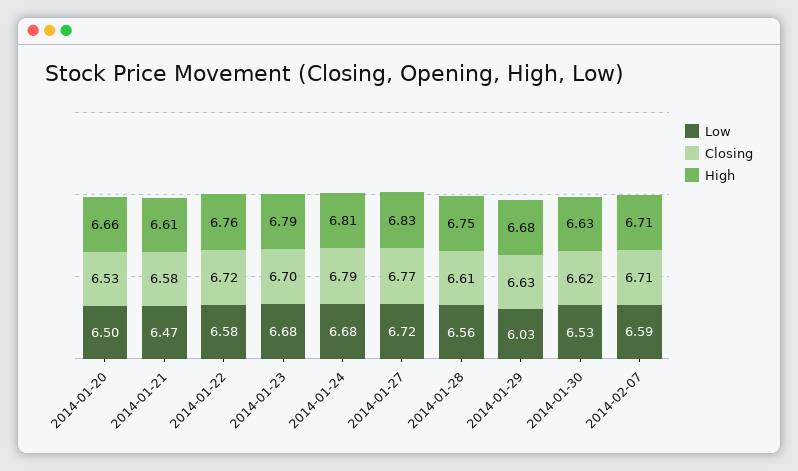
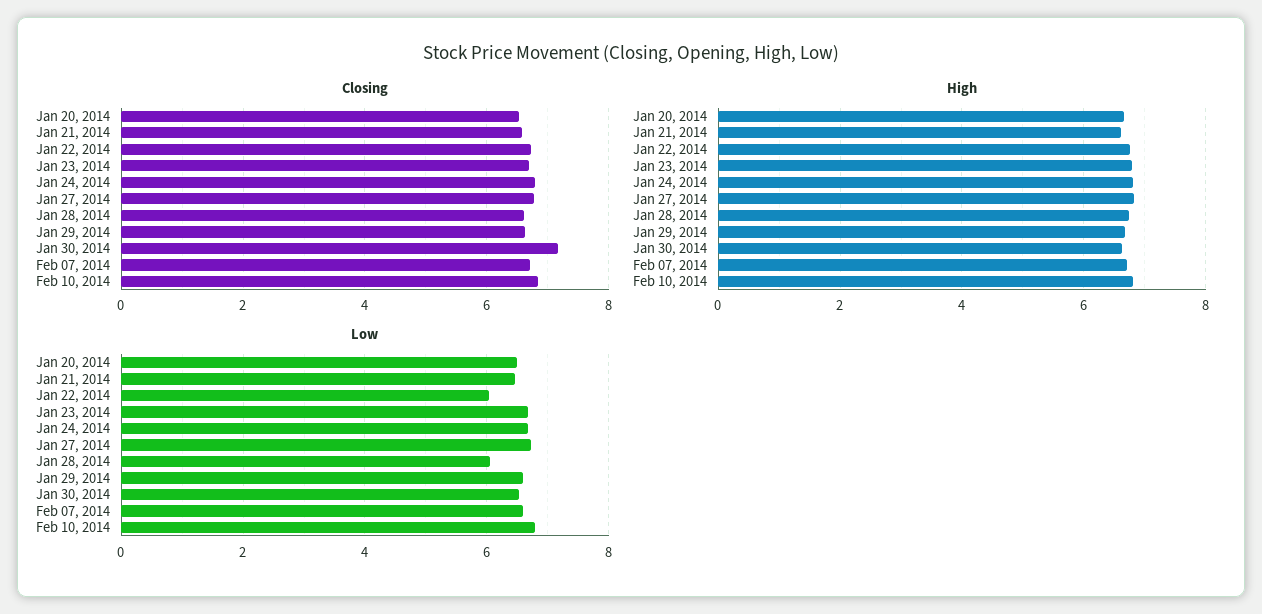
Low, 2014-01-22: 6.58 -> 6
Low, 2014-01-28: 6.56 -> 6
Low, 2014-01-29: 6.03 -> 6.6
Closing, 2014-01-30: 6.62 -> 7.2
Closing, Feb 10, 2014: none -> 6.8
High, Feb 10, 2014: none -> 6.8
Low, Feb 10, 2014: none -> 6.8

